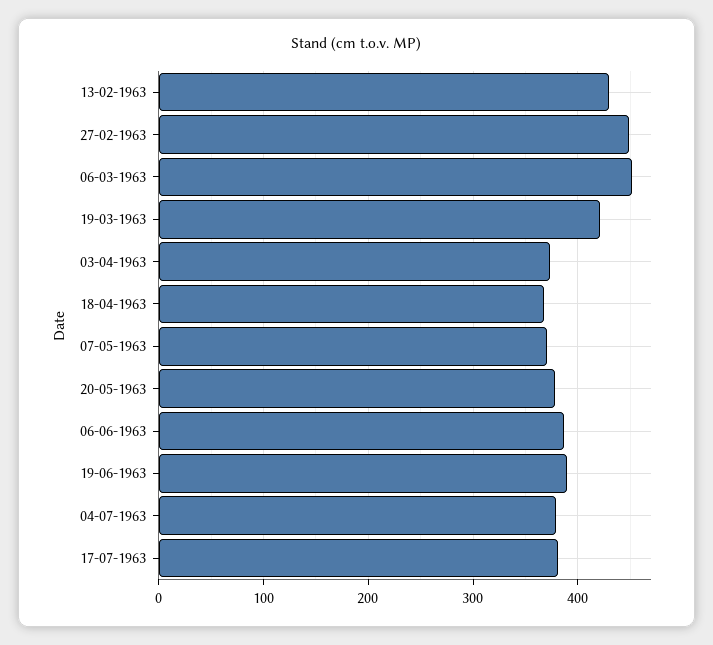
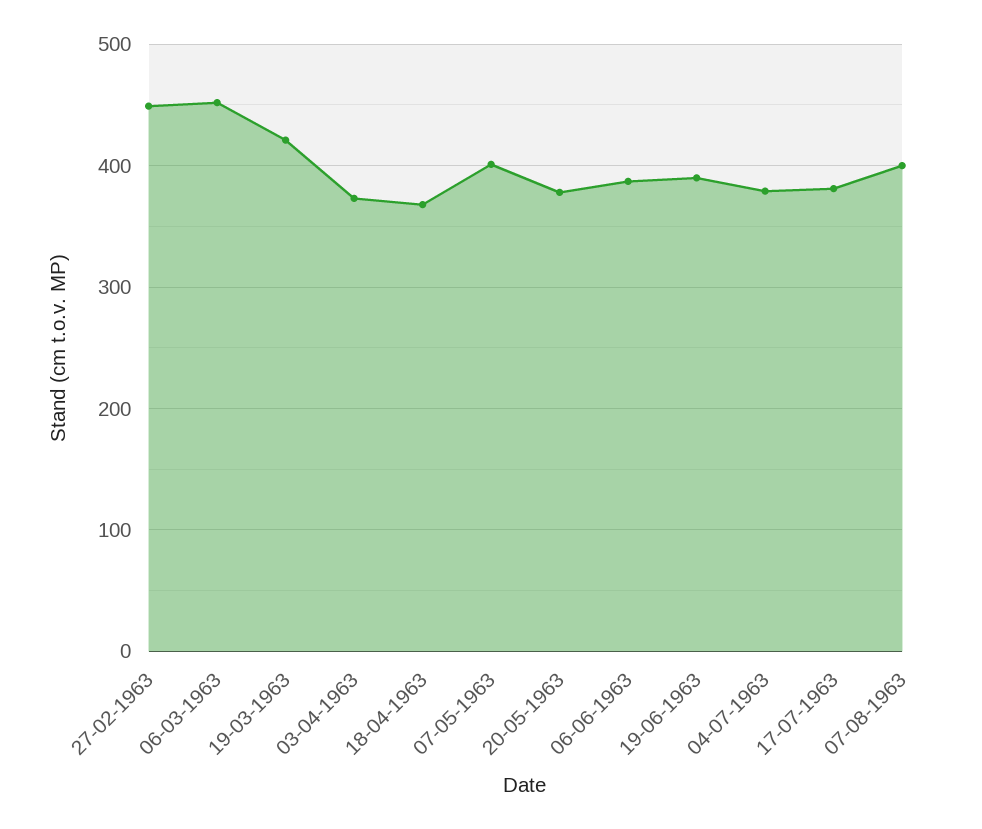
13-02-1963: 430 -> none
07-05-1963: 370 -> 400
07-08-1963: none -> 400

